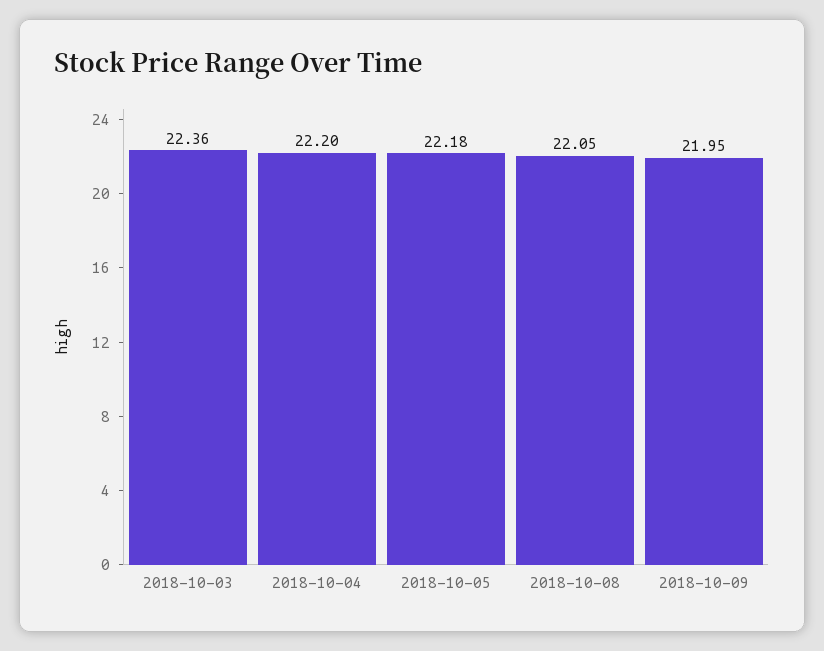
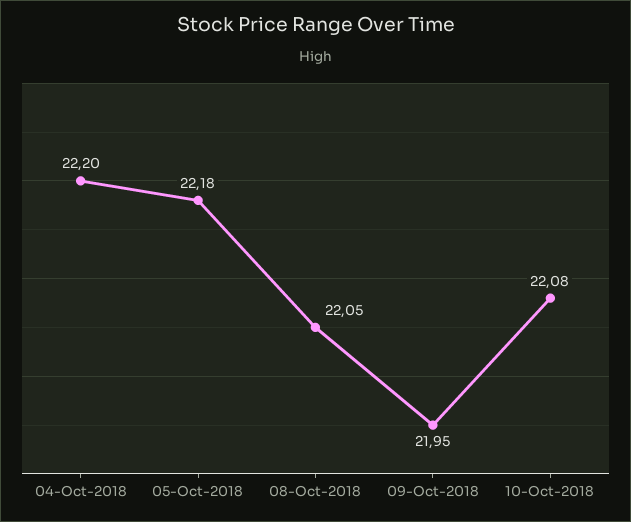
2018-10-03: 22.36 -> none
10-Oct-2018: none -> 22.08

